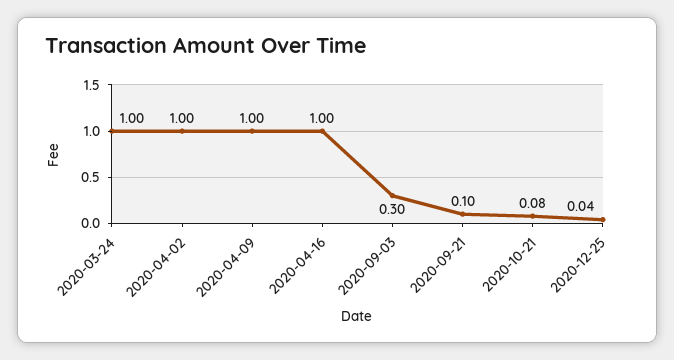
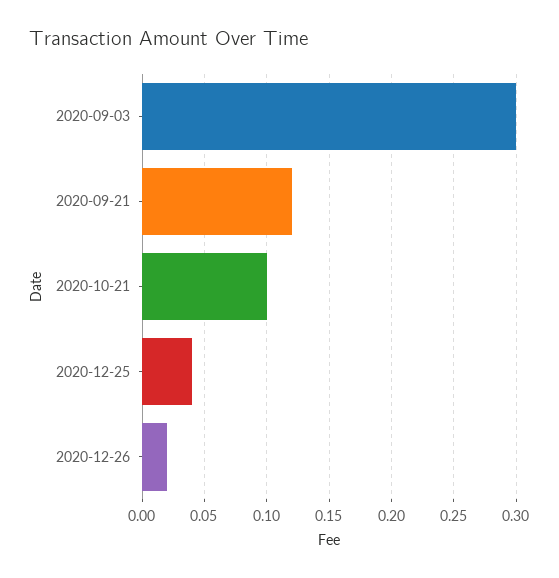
2020-03-24: 1 -> none
2020-04-02: 1 -> none
2020-04-09: 1 -> none
2020-04-16: 1 -> none
2020-09-21: 0.1 -> 0.12
2020-10-21: 0.08 -> 0.1
2020-12-26: none -> 0.02

